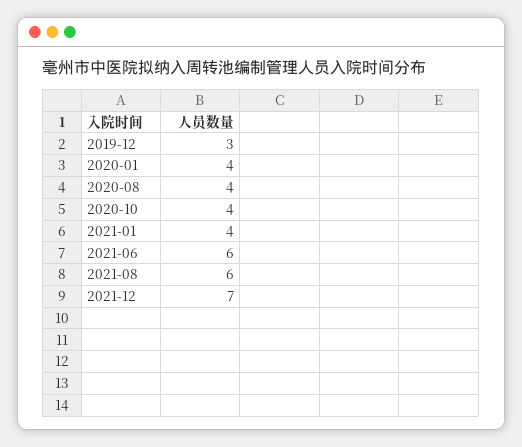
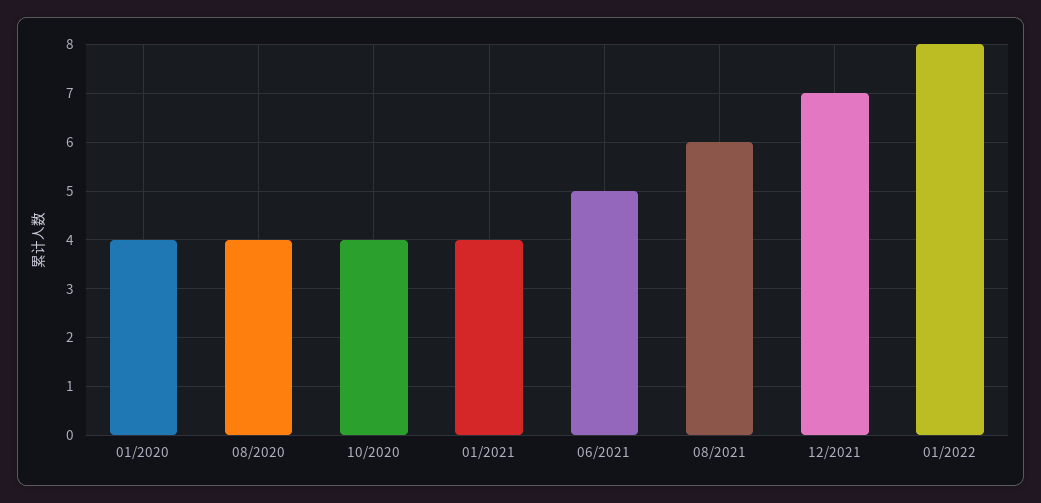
2019-12: 3 -> none
2021-06: 6 -> 5
01/2022: none -> 8

